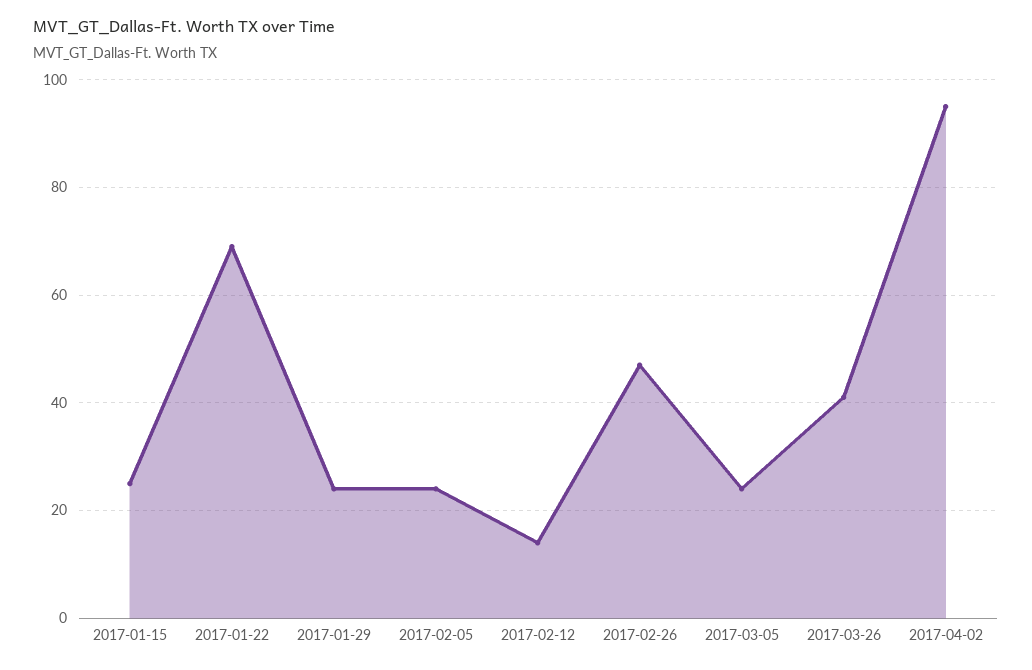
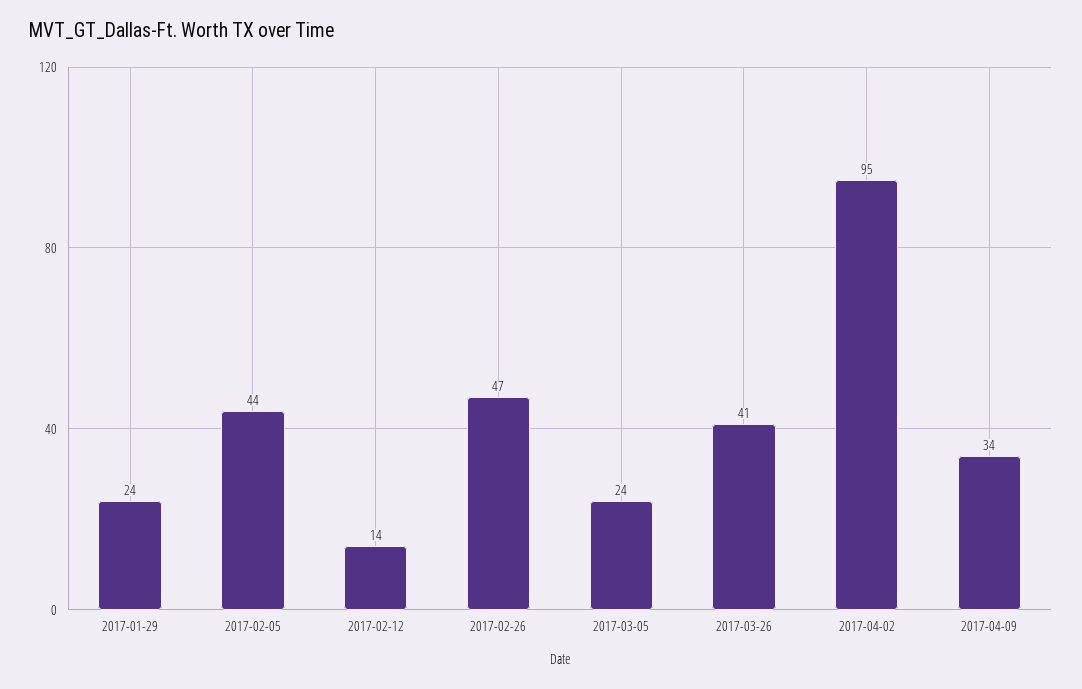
2017-01-15: 25 -> none
2017-01-22: 70 -> none
2017-02-05: 25 -> 44
2017-04-09: none -> 34

